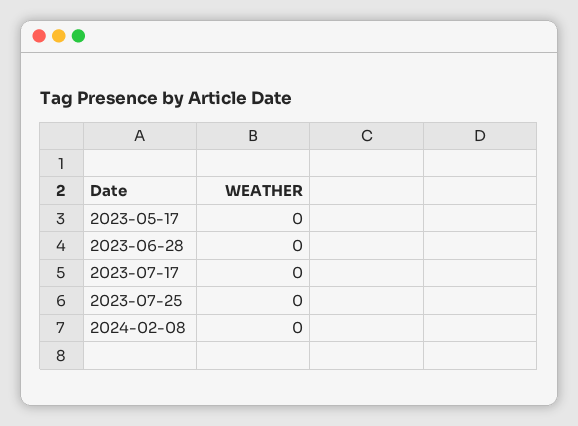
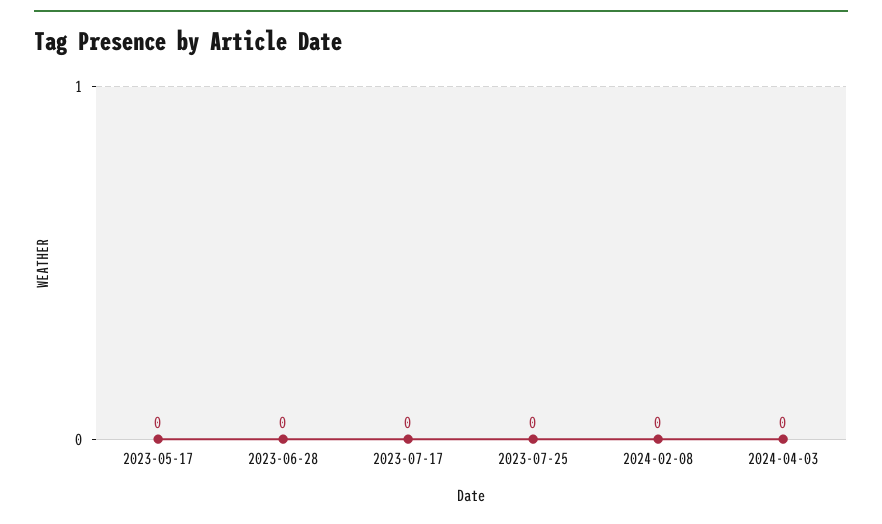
2024-04-03: none -> 0

